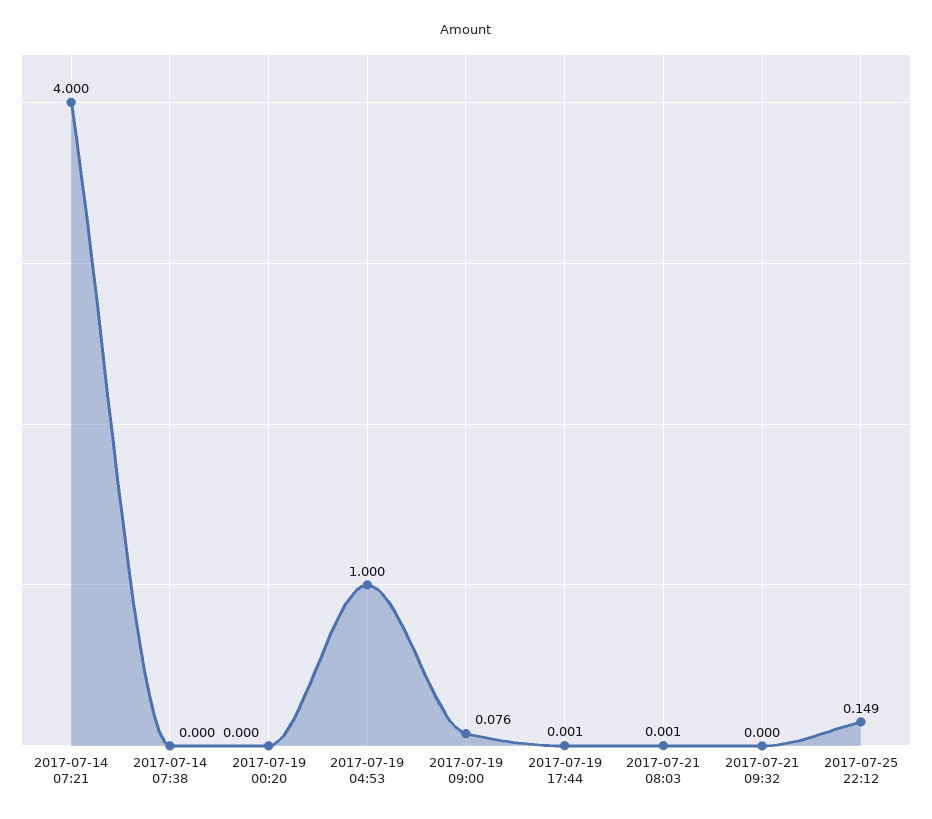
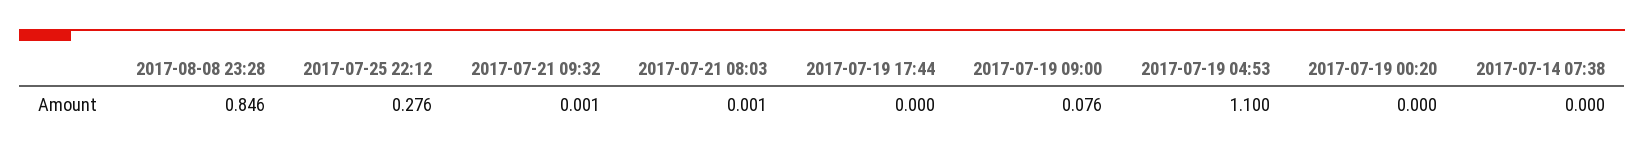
2017-07-14 07:21: 4 -> none
2017-07-19 04:53: 1 -> 1.1
2017-07-19 17:44: 0.001 -> 0
2017-07-21 09:32: 0 -> 0.001
2017-07-25 22:12: 0.149 -> 0.276
2017-08-08 23:28: none -> 0.846

